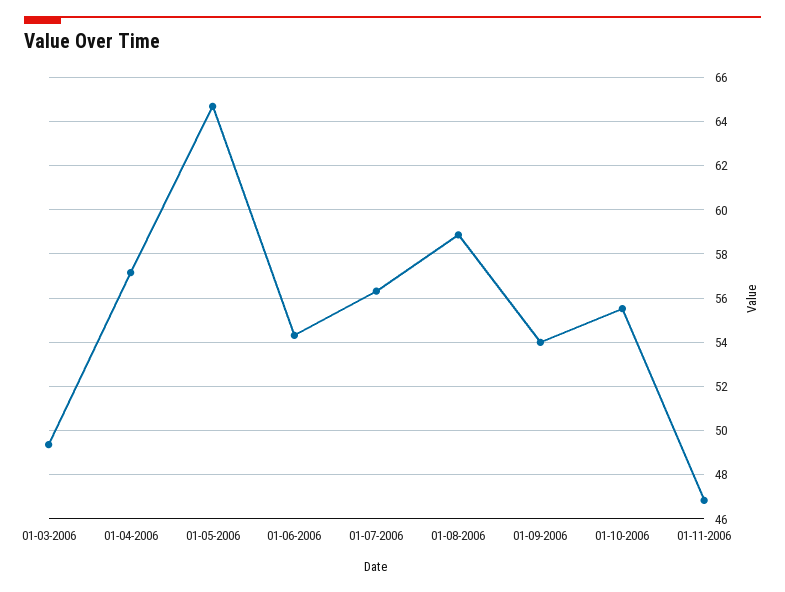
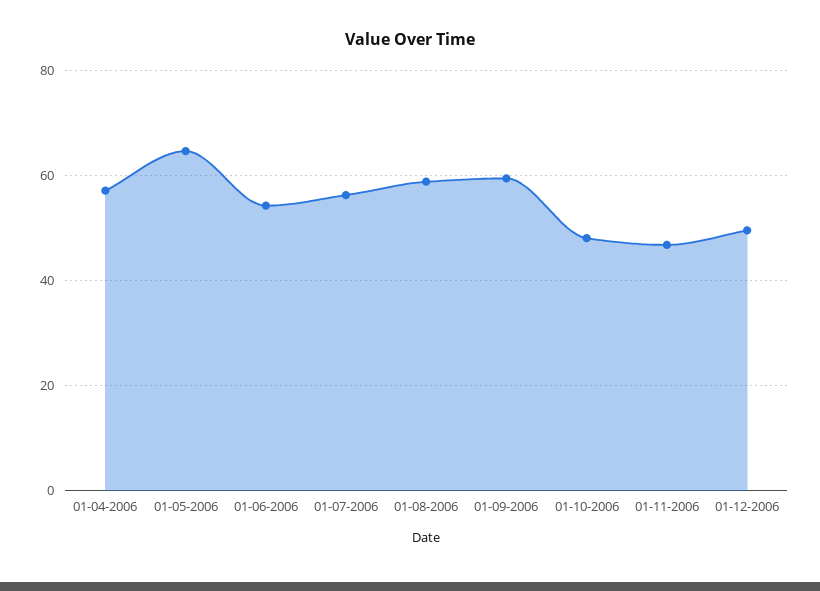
01-03-2006: 49.5 -> none
01-09-2006: 54 -> 60
01-10-2006: 55.5 -> 48
01-12-2006: none -> 50

